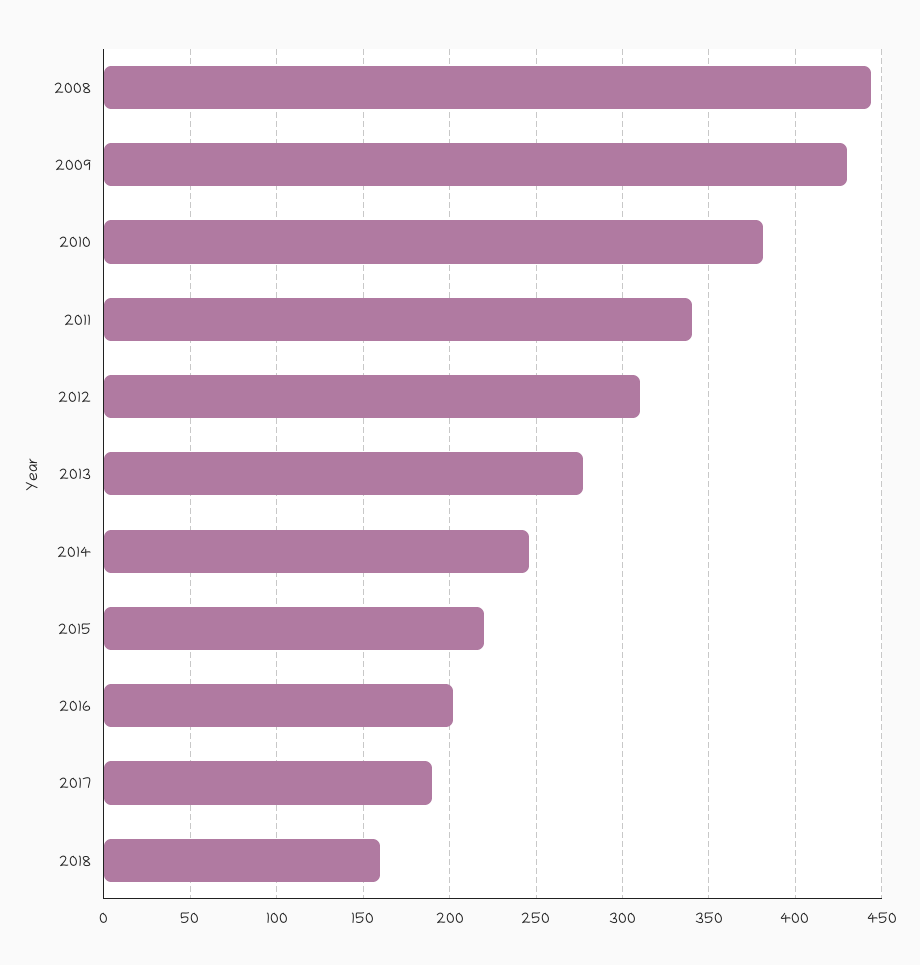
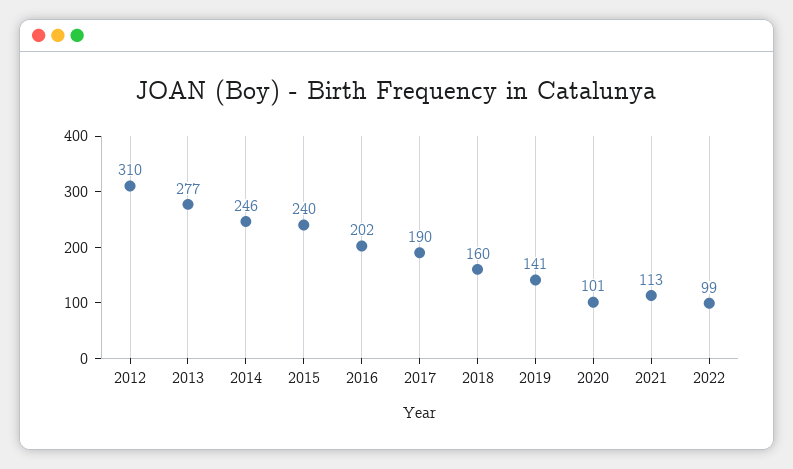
2008: 445 -> none
2009: 430 -> none
2010: 380 -> none
2011: 340 -> none
2015: 220 -> 240
2019: none -> 141
2020: none -> 101
2021: none -> 113
2022: none -> 99

